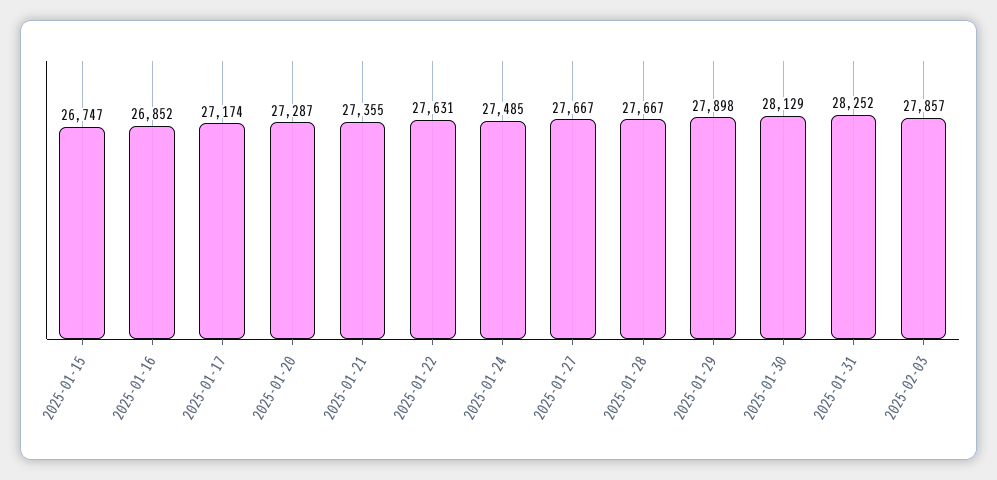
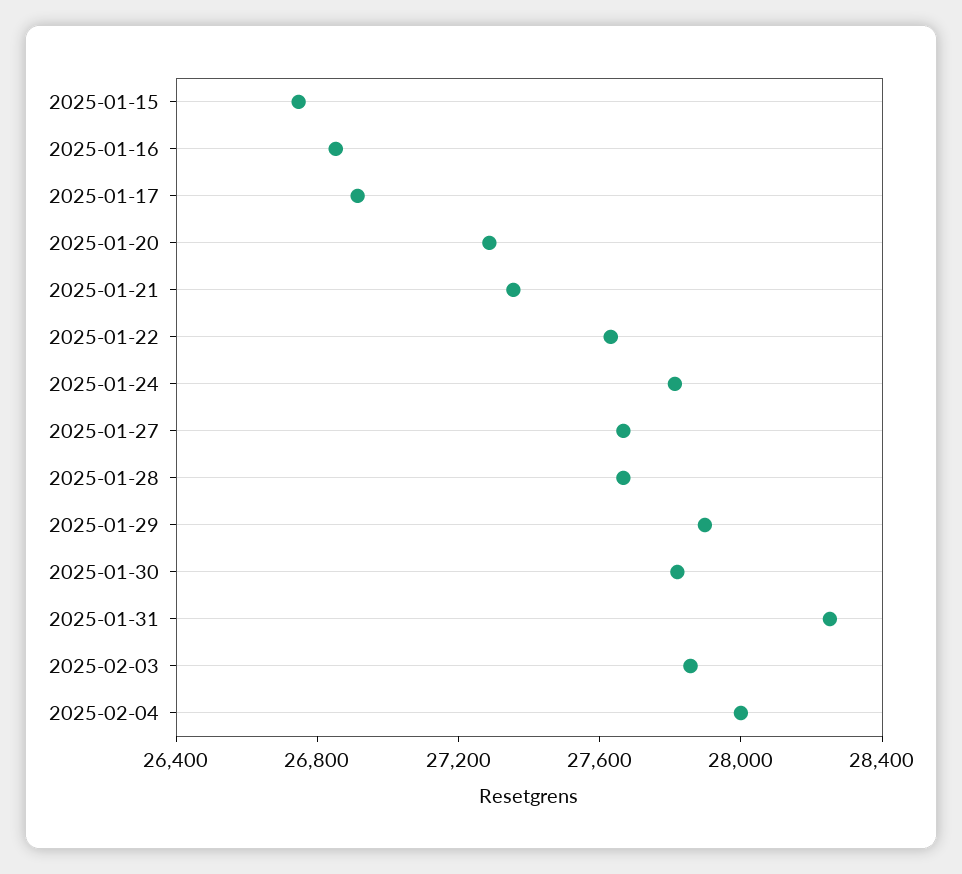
2025-01-17: 27174 -> 26900
2025-01-24: 27485 -> 27800
2025-01-30: 28129 -> 27800
2025-02-04: none -> 28000

